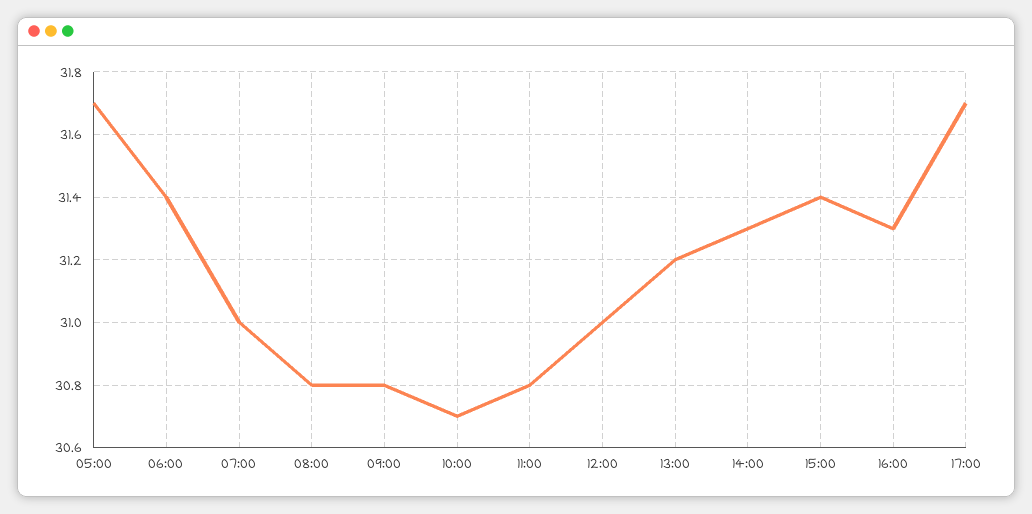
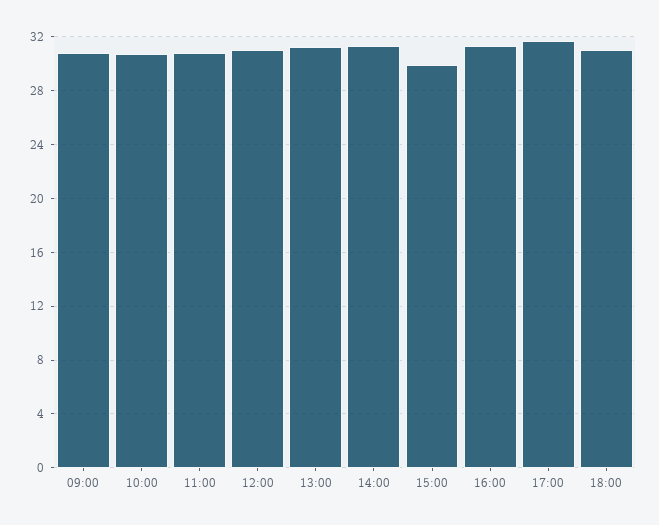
05:00: 31.7 -> none
06:00: 31.4 -> none
07:00: 31 -> none
08:00: 30.8 -> none
15:00: 31.4 -> 30
18:00: none -> 31

